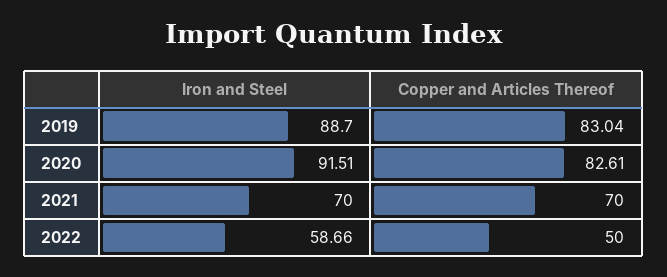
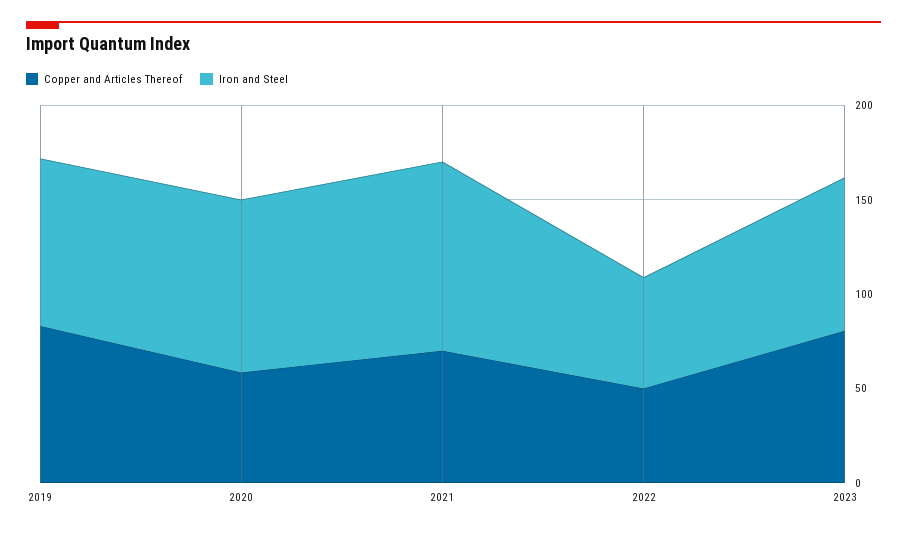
Copper and Articles Thereof, 2020: 82.61 -> 60
Iron and Steel, 2021: 70 -> 100
Copper and Articles Thereof, 2023: none -> 80
Iron and Steel, 2023: none -> 80

